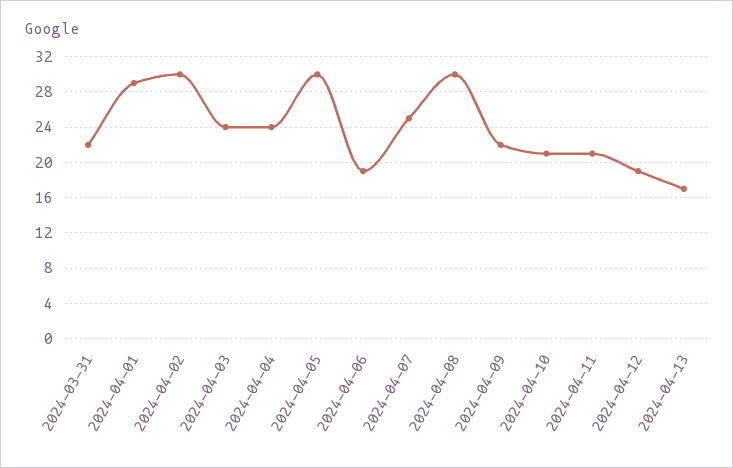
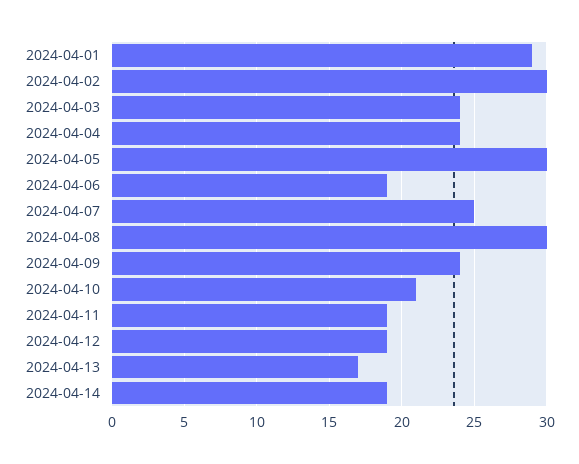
2024-03-31: 22 -> none
2024-04-09: 22 -> 24
2024-04-11: 21 -> 19
2024-04-14: none -> 19

